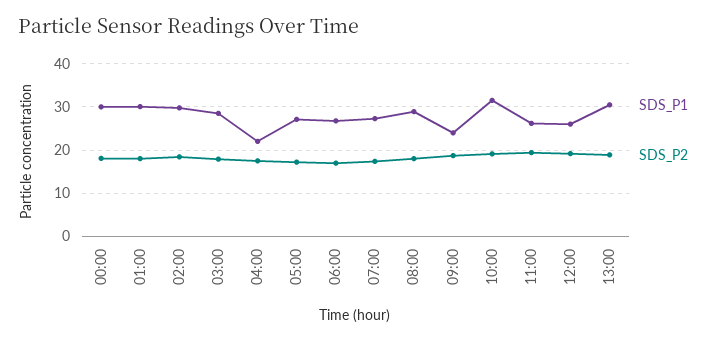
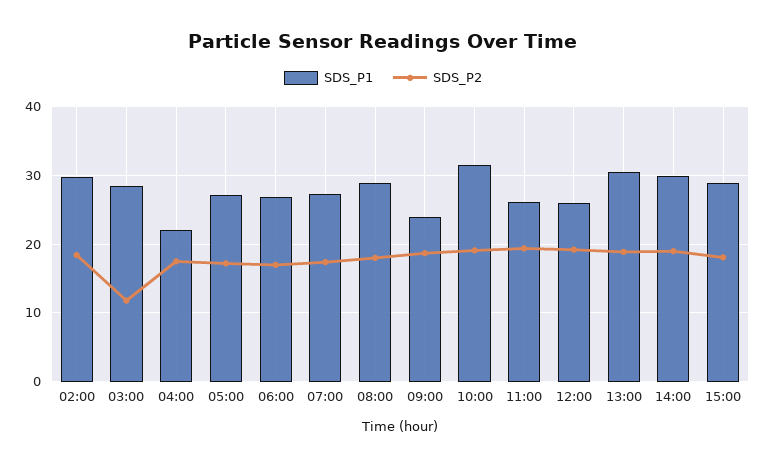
SDS_P1, 00:00: 30 -> none
SDS_P2, 00:00: 18 -> none
SDS_P1, 01:00: 30 -> none
SDS_P2, 01:00: 18 -> none
SDS_P2, 03:00: 18 -> 12
SDS_P1, 14:00: none -> 30
SDS_P2, 14:00: none -> 19
SDS_P1, 15:00: none -> 29
SDS_P2, 15:00: none -> 18

